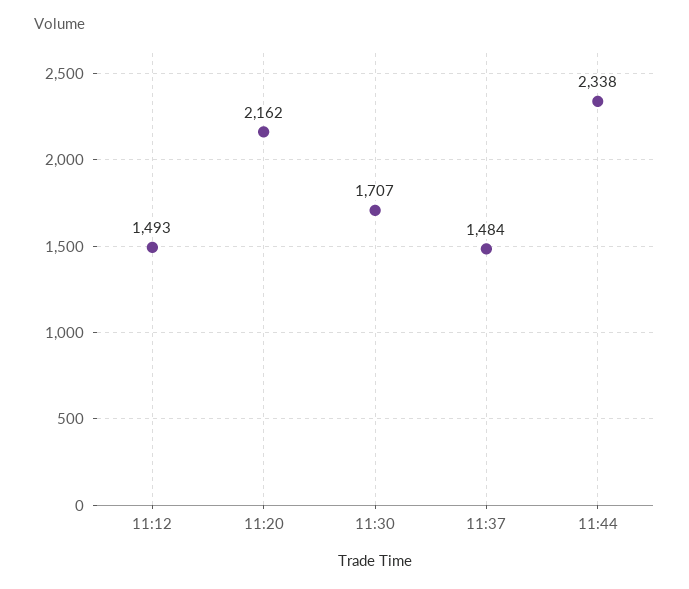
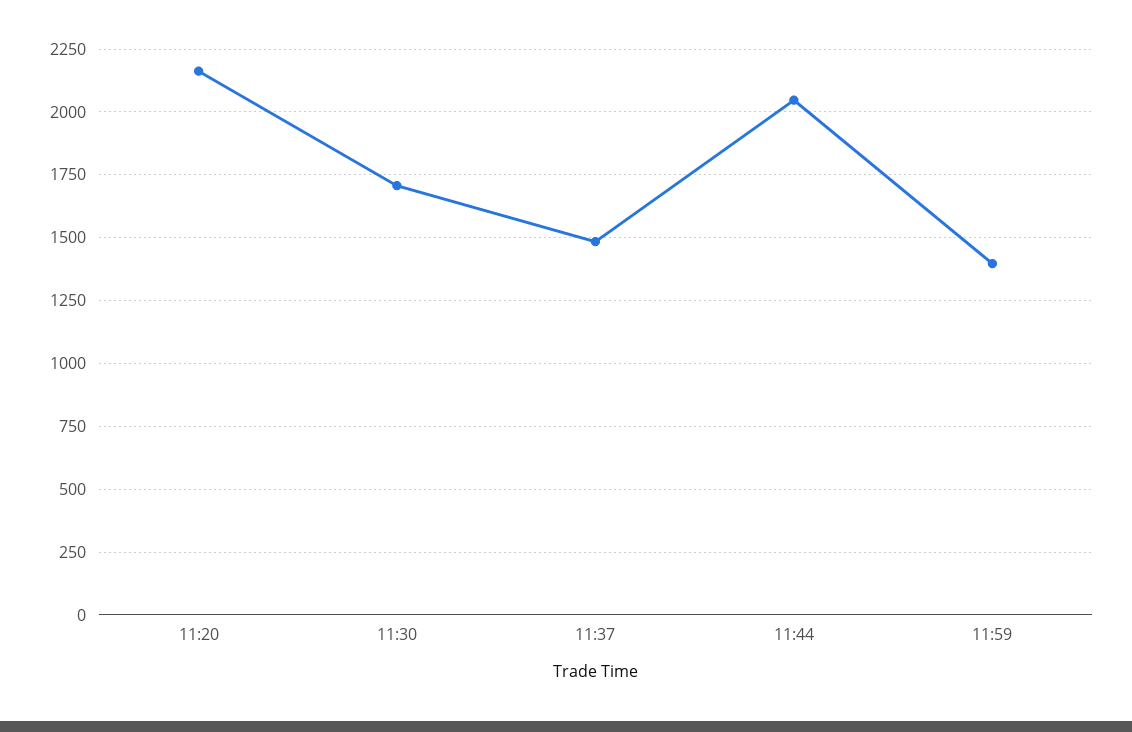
11:12: 1493 -> none
11:44: 2338 -> 2050
11:59: none -> 1400

